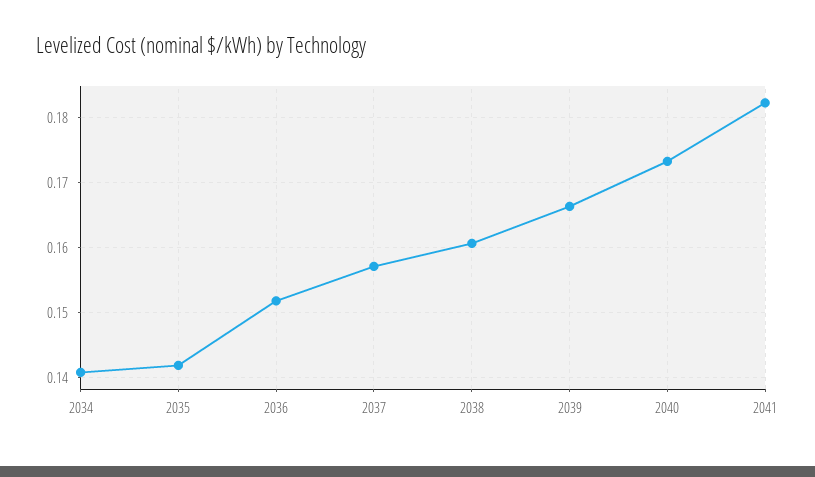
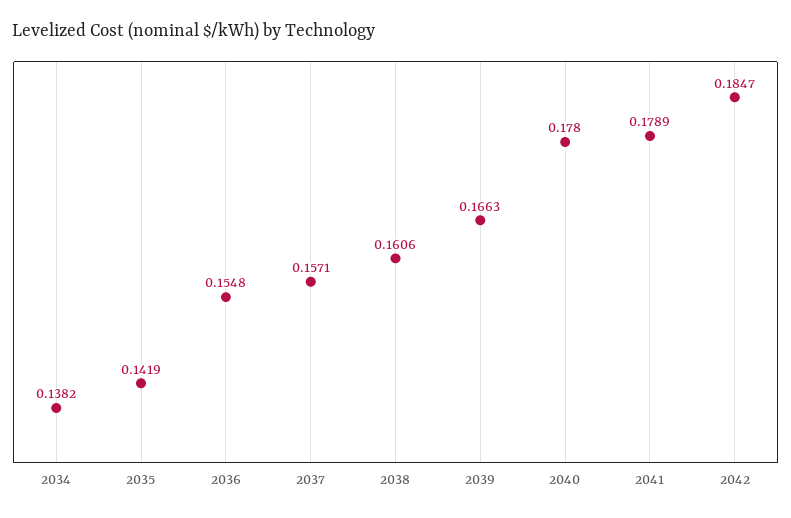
2034: 0.141 -> 0.1382
2036: 0.152 -> 0.1548
2040: 0.173 -> 0.178
2041: 0.182 -> 0.1789
2042: none -> 0.1847

